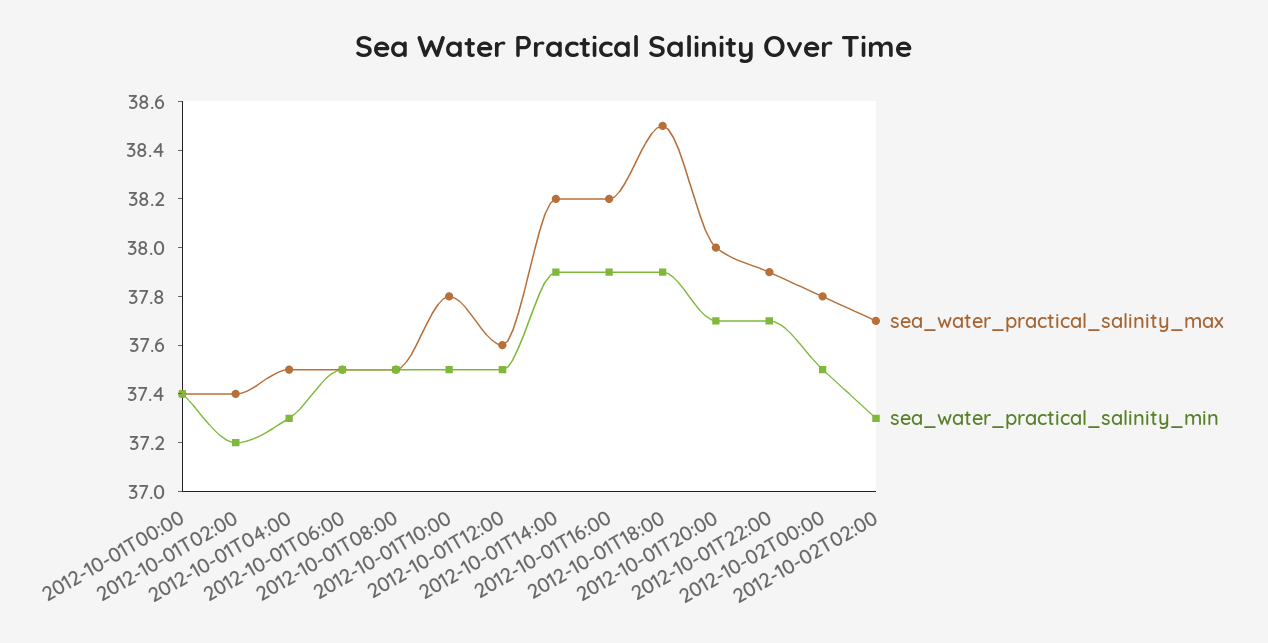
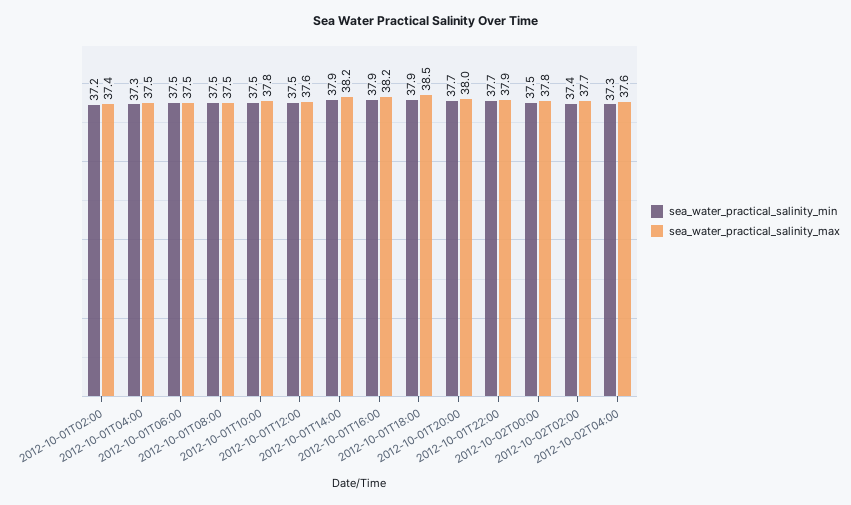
sea_water_practical_salinity_max, 2012-10-01T00:00: 37.4 -> none
sea_water_practical_salinity_min, 2012-10-01T00:00: 37.4 -> none
sea_water_practical_salinity_min, 2012-10-02T02:00: 37.3 -> 37.4
sea_water_practical_salinity_min, 2012-10-02T04:00: none -> 37.3
sea_water_practical_salinity_max, 2012-10-02T04:00: none -> 37.6

